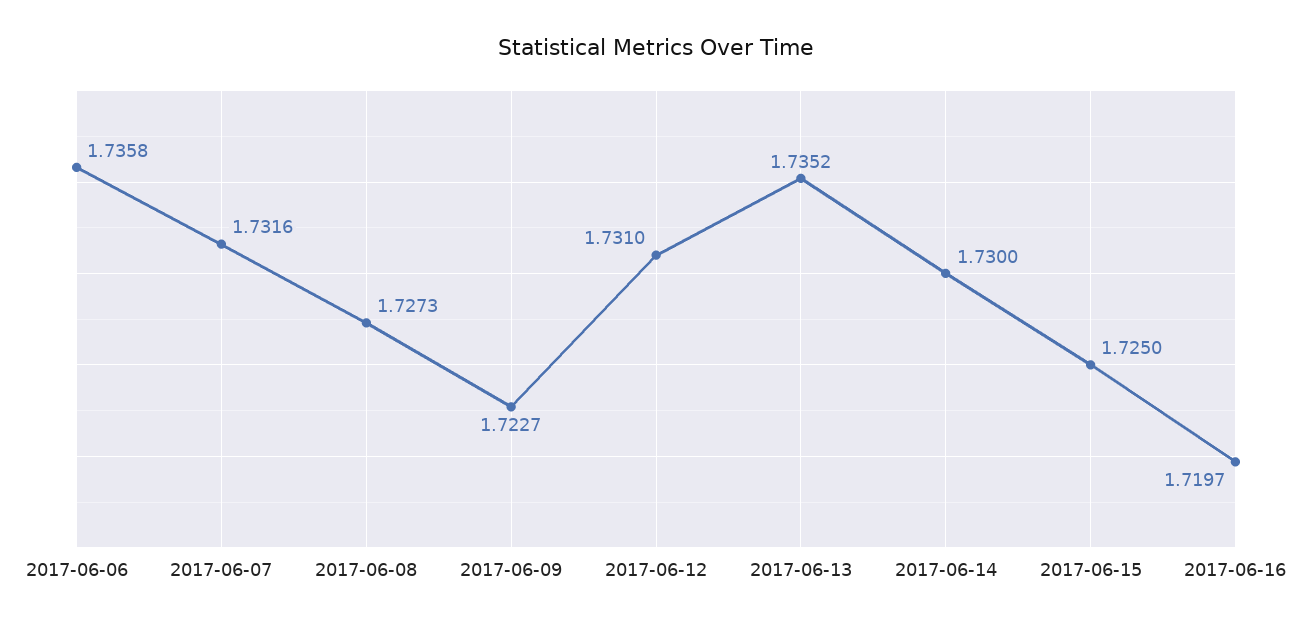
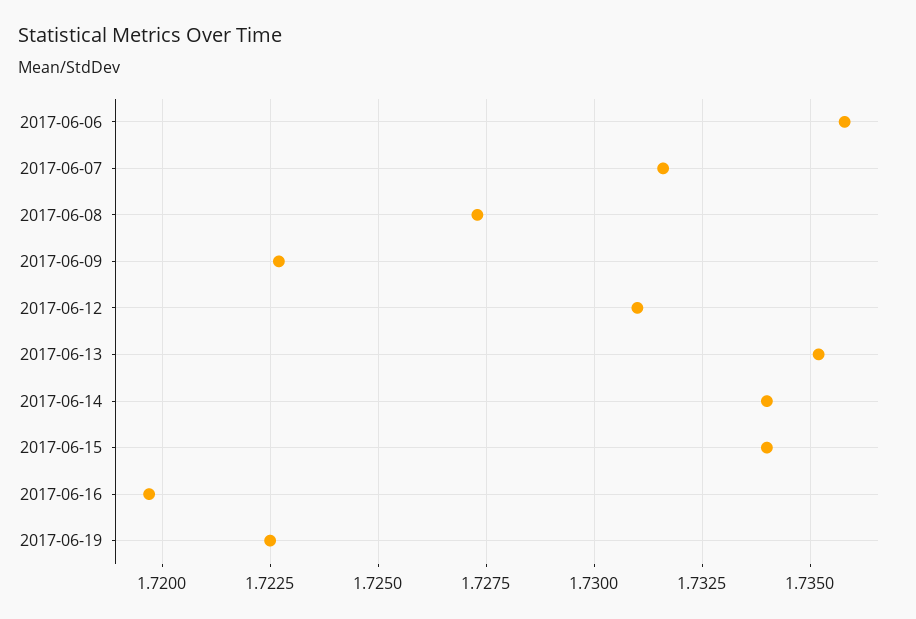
2017-06-14: 1.73 -> 1.734
2017-06-15: 1.725 -> 1.734
2017-06-19: none -> 1.7225

